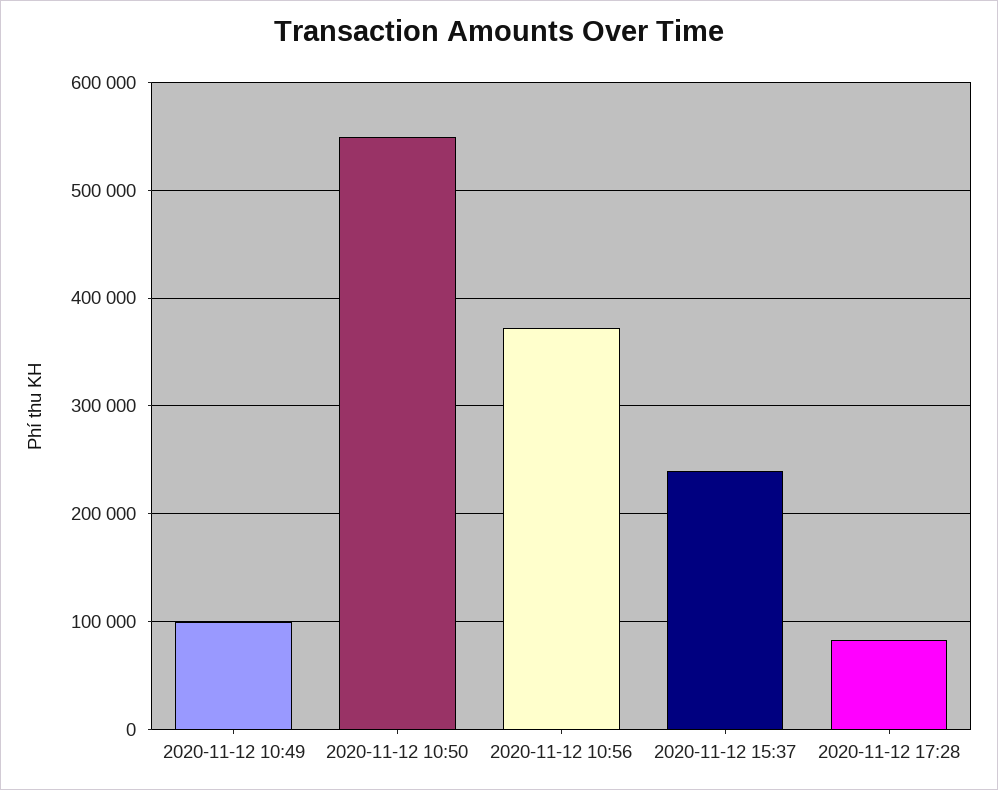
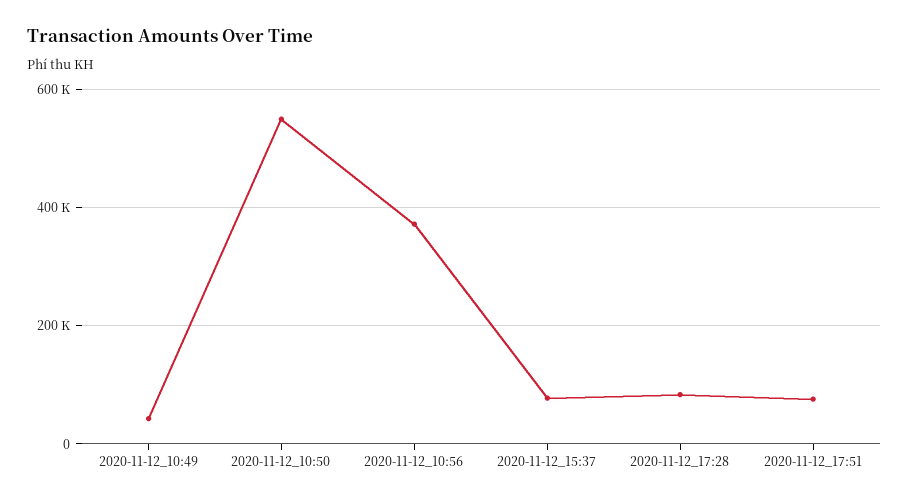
2020-11-12 10:49: 100000 -> 40000
2020-11-12 15:37: 240000 -> 80000
2020-11-12_17:51: none -> 80000

